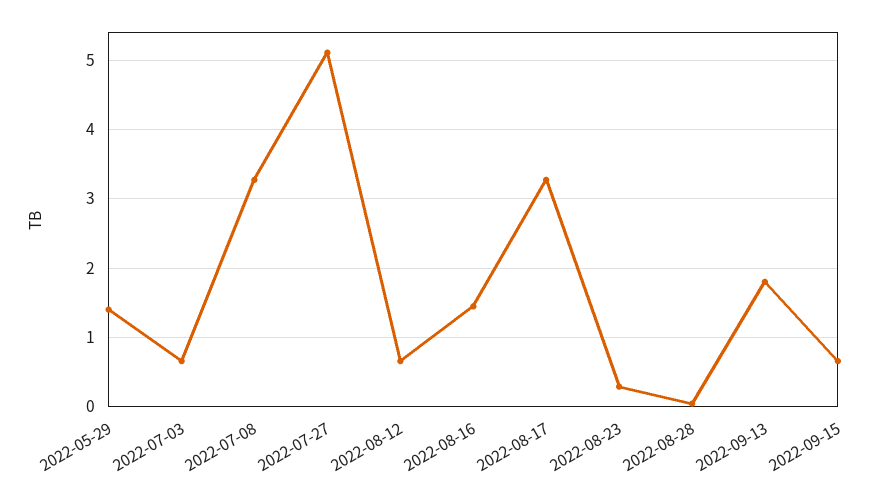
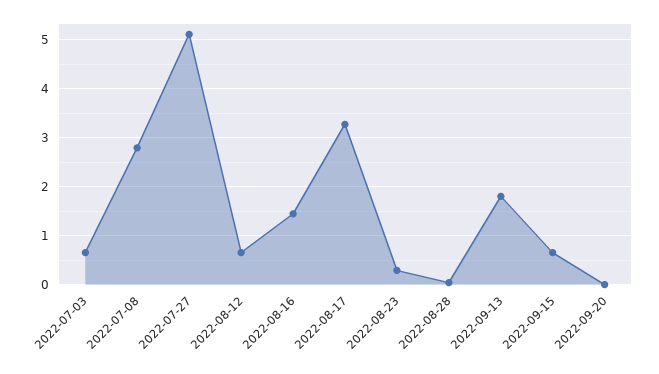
2022-05-29: 1.4 -> none
2022-07-08: 3.3 -> 2.8
2022-09-20: none -> 0

